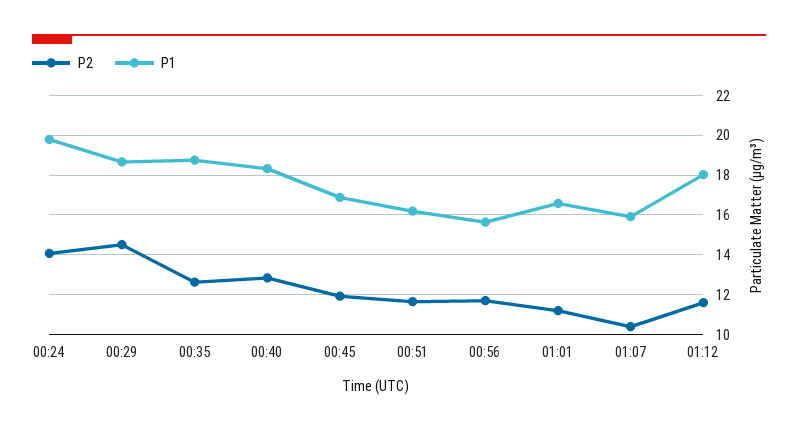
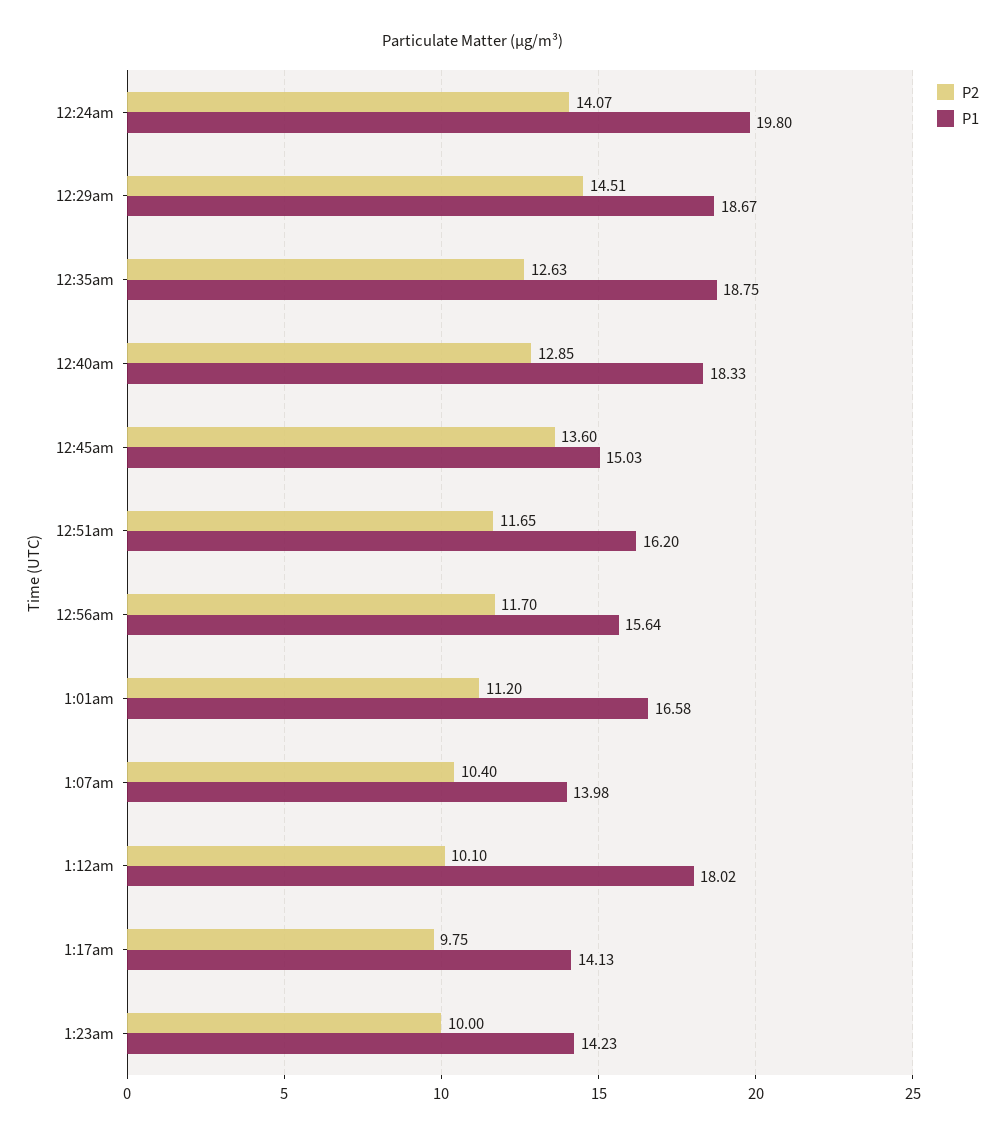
P2, 00:45: 12 -> 13.6
P1, 00:45: 17 -> 15.03
P1, 01:07: 16 -> 13.98
P2, 01:12: 11.5 -> 10.1
P2, 1:17am: none -> 9.75
P1, 1:17am: none -> 14.13
P2, 1:23am: none -> 10
P1, 1:23am: none -> 14.23

